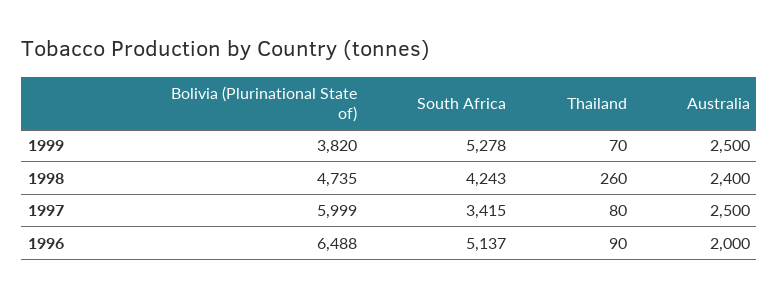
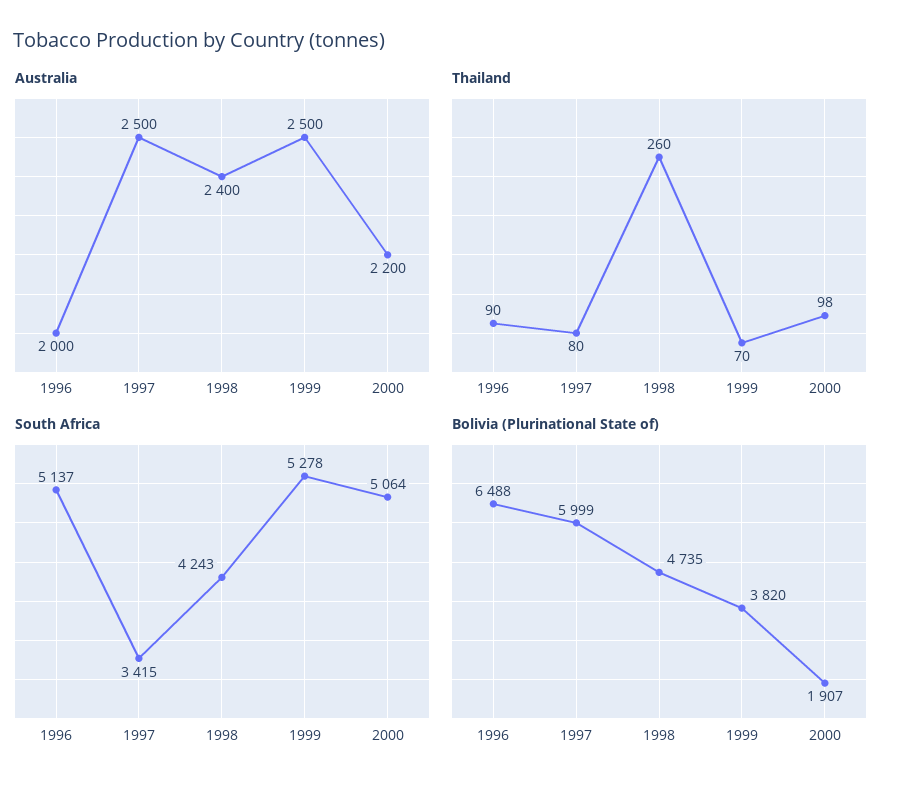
Australia, 2000: none -> 2200
Thailand, 2000: none -> 98
South Africa, 2000: none -> 5064
Bolivia (Plurinational State of), 2000: none -> 1907

